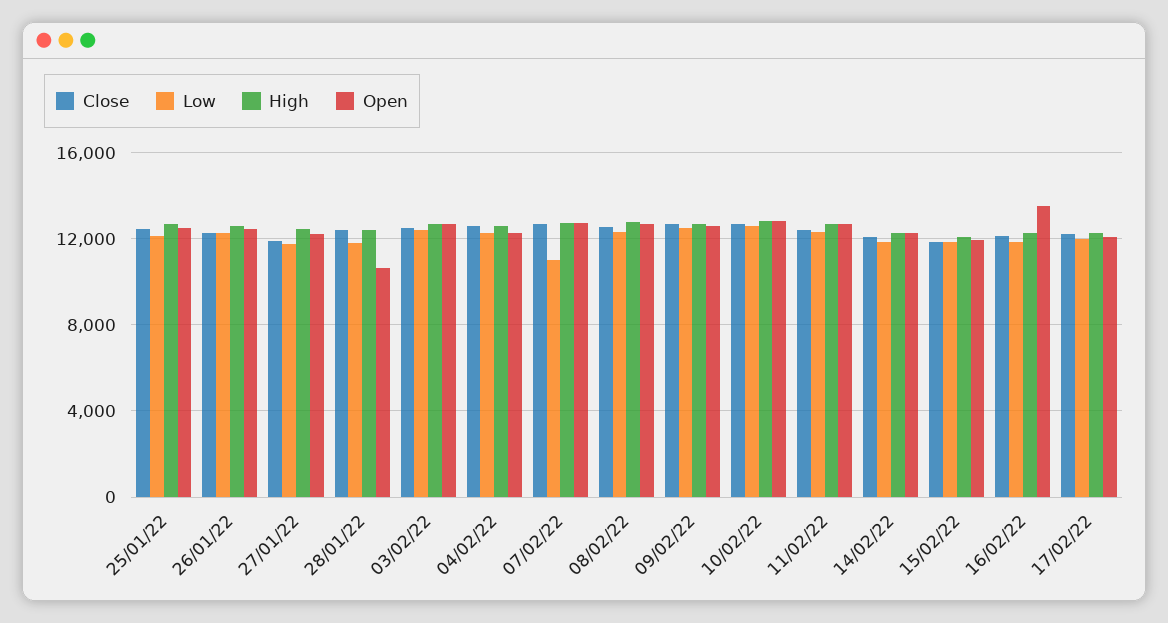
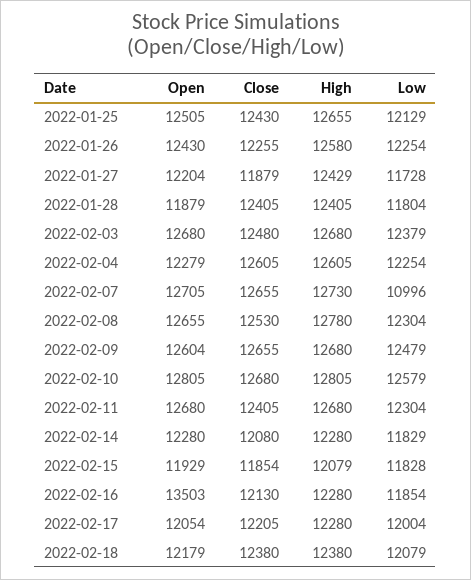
Open, 28/01/22: 10500 -> 11879
Open, 2022-02-18: none -> 12179
Close, 2022-02-18: none -> 12380
High, 2022-02-18: none -> 12380
Low, 2022-02-18: none -> 12079

